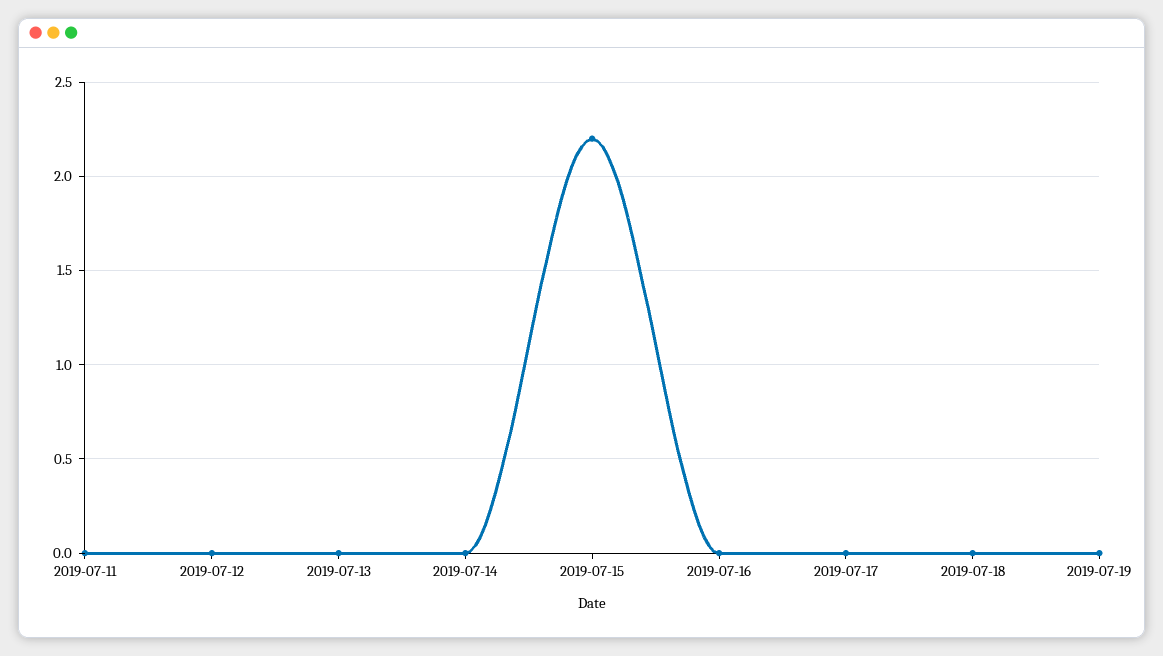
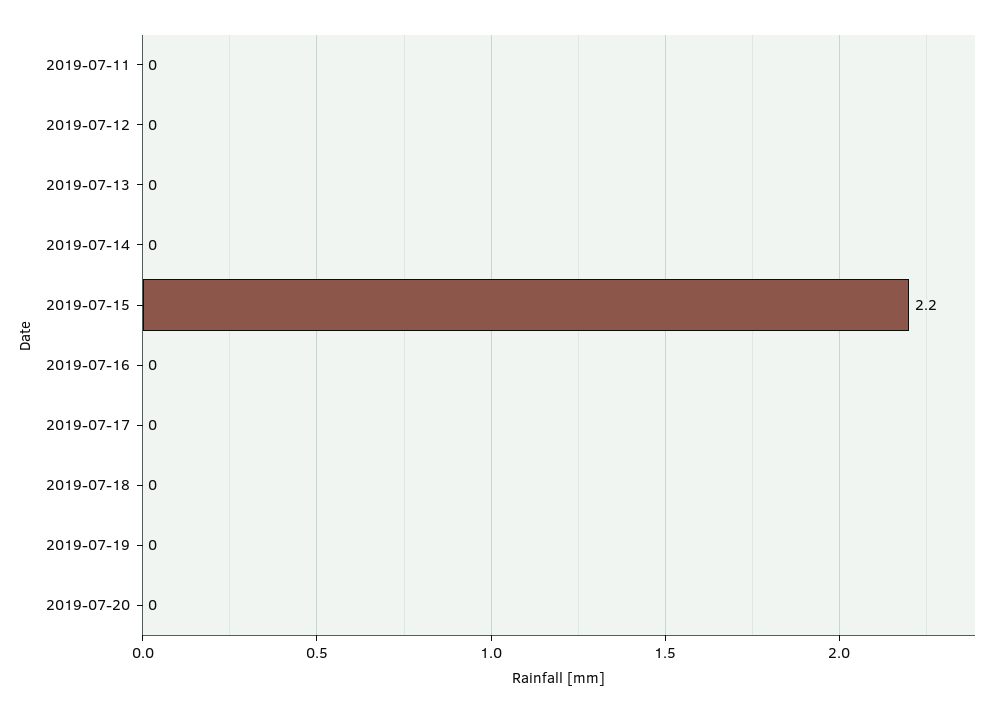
2019-07-20: none -> 0

